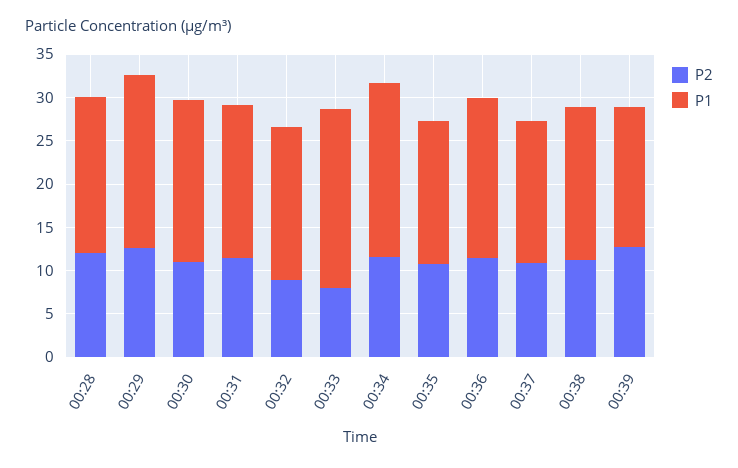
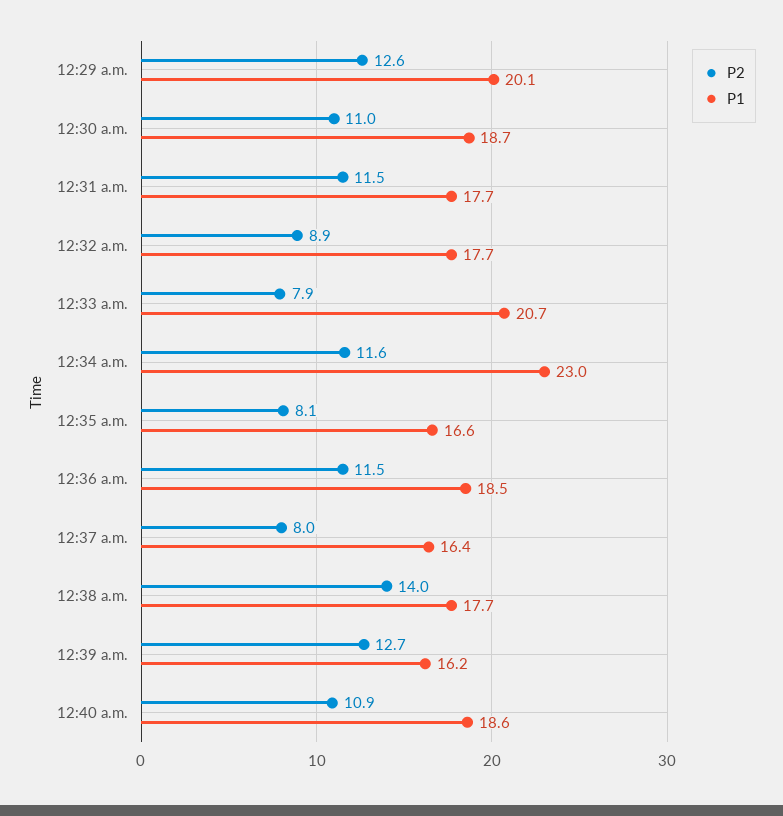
P2, 00:28: 12 -> none
P1, 00:28: 18 -> none
P1, 00:34: 20 -> 23
P2, 00:35: 11 -> 8.1
P2, 00:37: 11 -> 8
P2, 00:38: 11 -> 14
P2, 12:40 a.m.: none -> 10.9
P1, 12:40 a.m.: none -> 18.6

